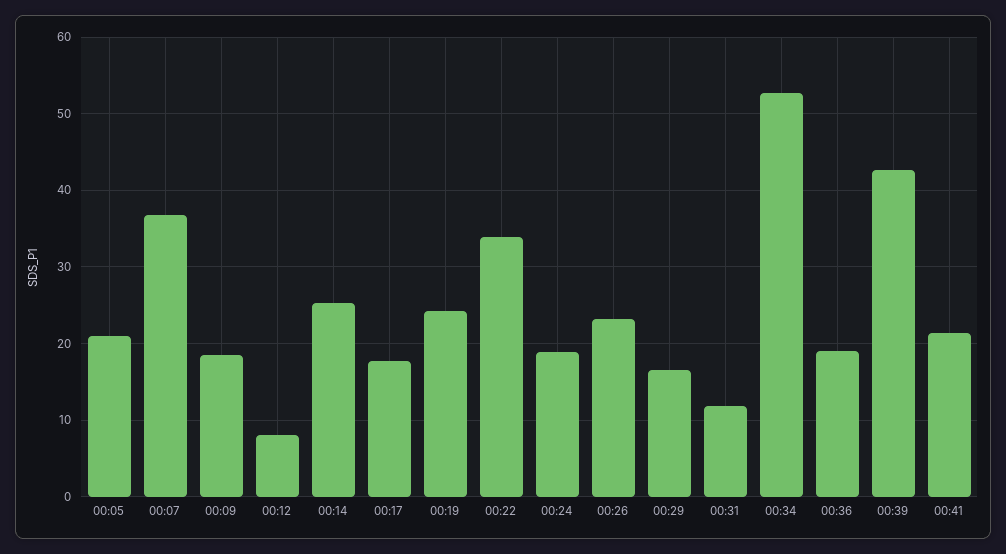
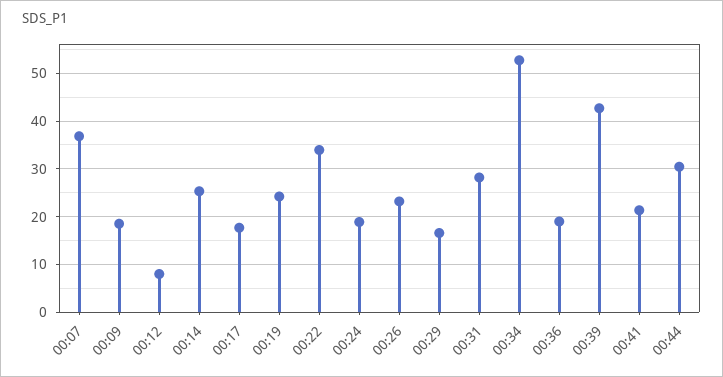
00:05: 21 -> none
00:31: 12 -> 28
00:44: none -> 30

